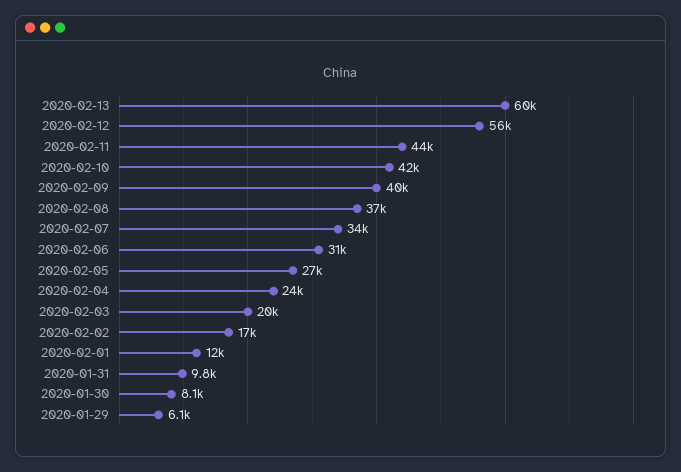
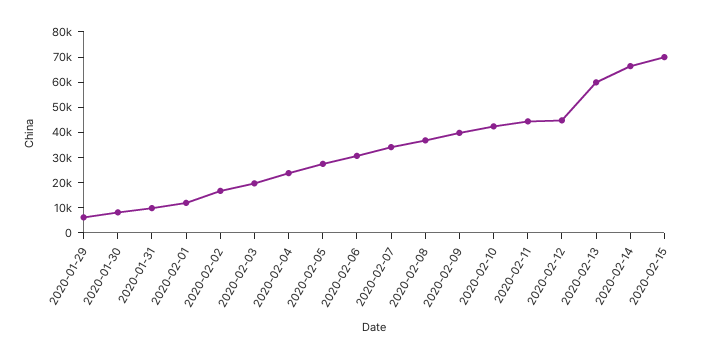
2020-02-12: 56000 -> 45000
2020-02-14: none -> 65000
2020-02-15: none -> 70000

